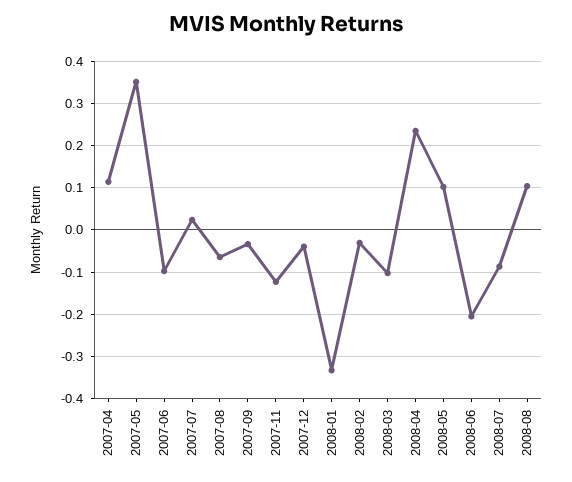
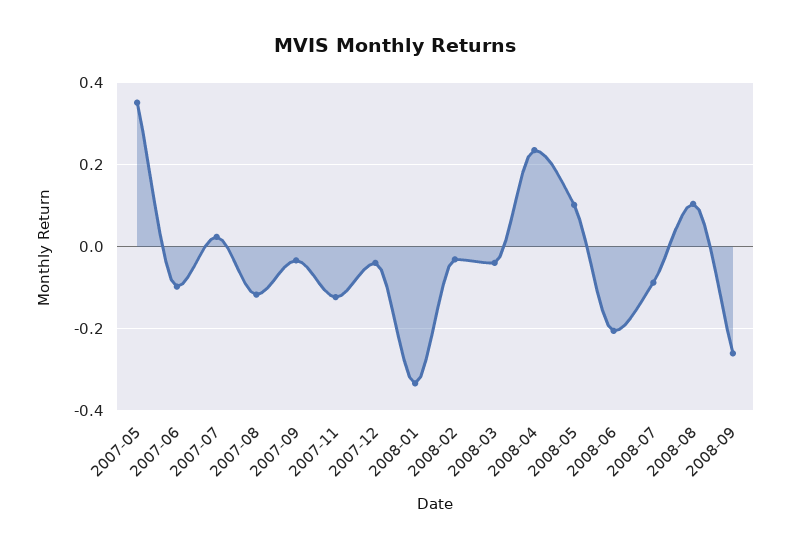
2007-04: 0.12 -> none
2007-08: -0.06 -> -0.12
2008-03: -0.1 -> -0.04
2008-09: none -> -0.26

